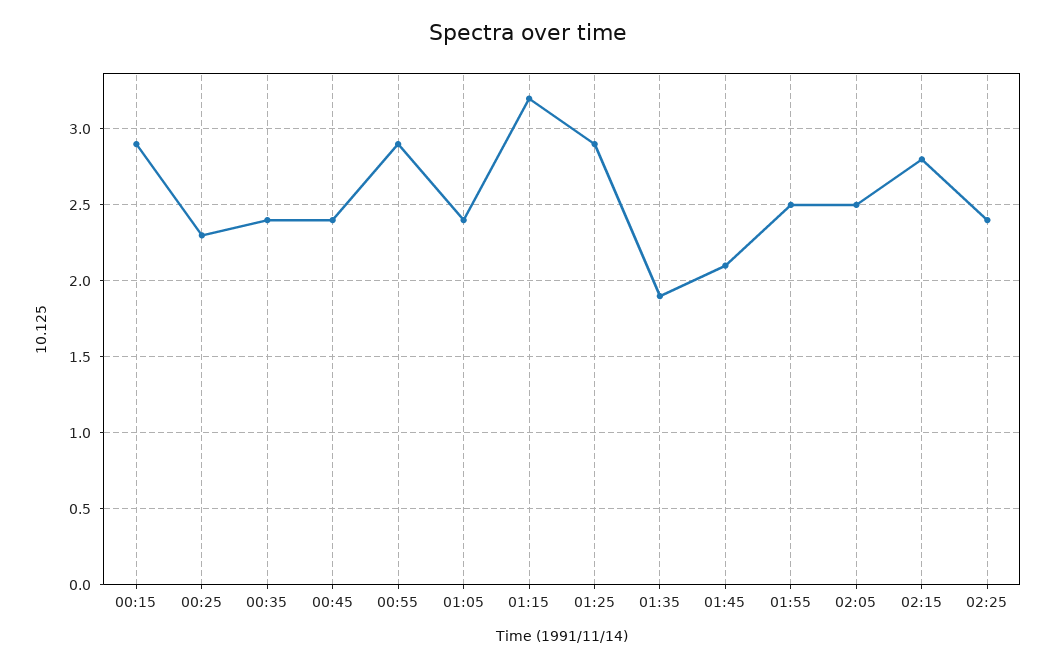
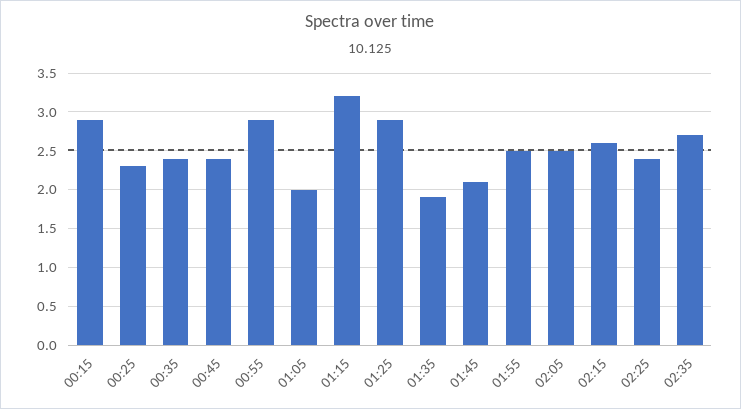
01:05: 2.4 -> 2
02:15: 2.8 -> 2.6
02:35: none -> 2.7

